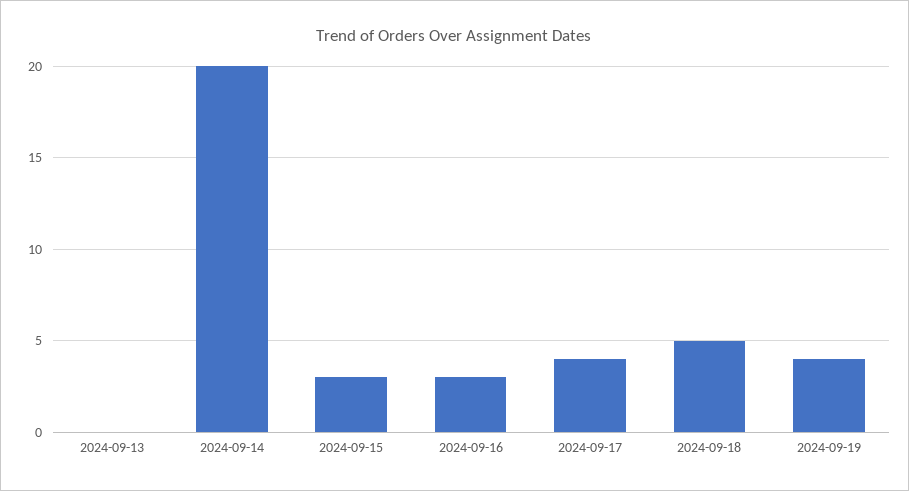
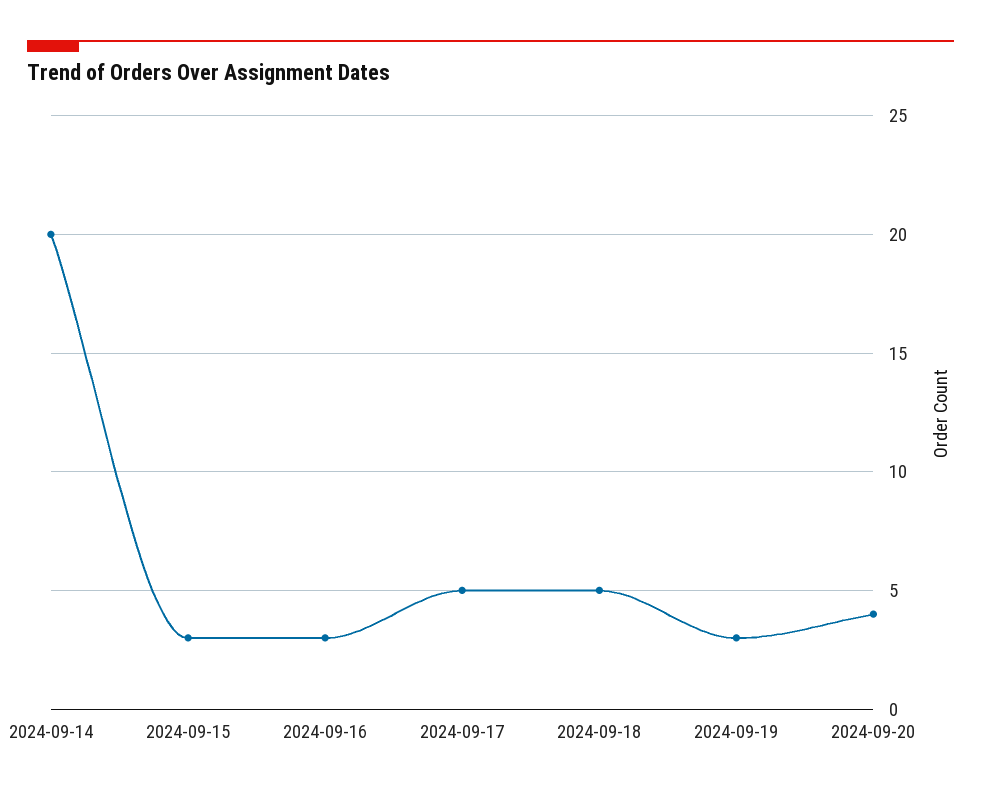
2024-09-13: 0 -> none
2024-09-17: 4 -> 5
2024-09-19: 4 -> 3
2024-09-20: none -> 4

